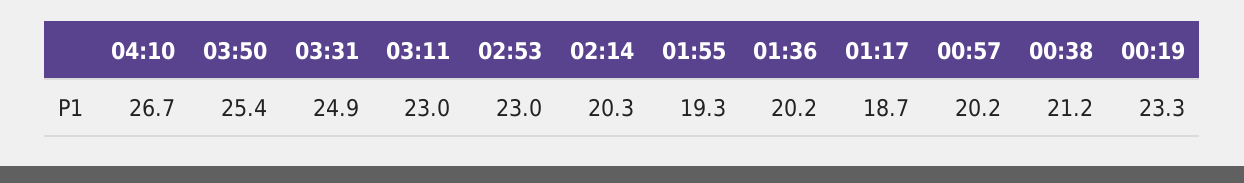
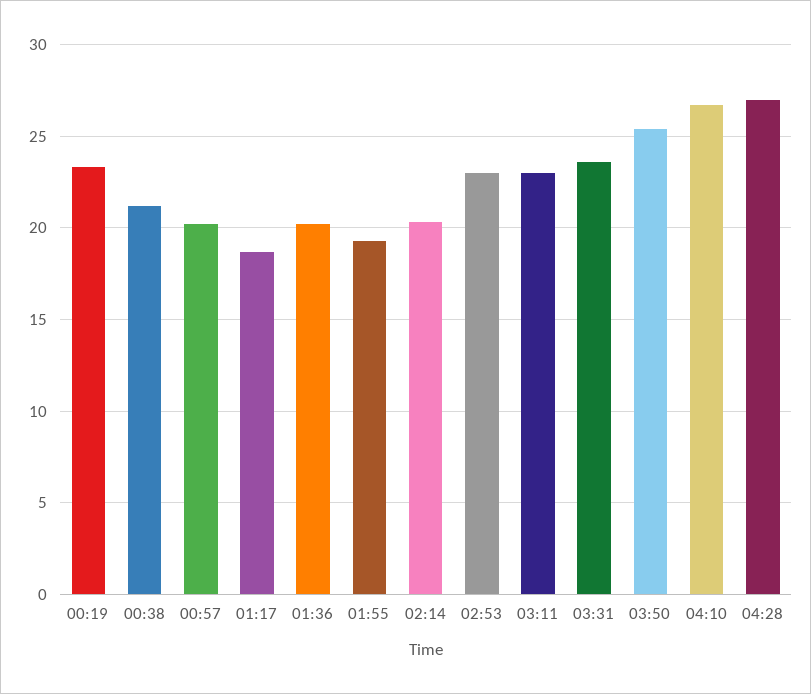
03:31: 24.9 -> 23.5
04:28: none -> 27

